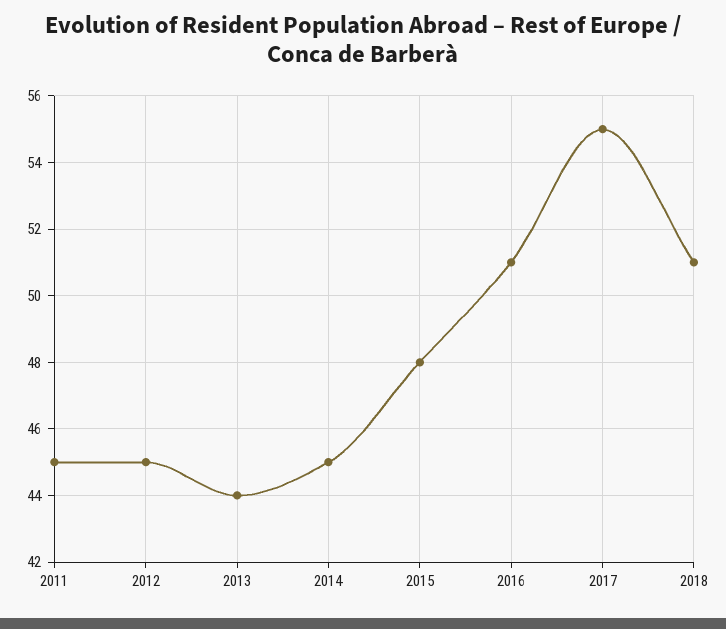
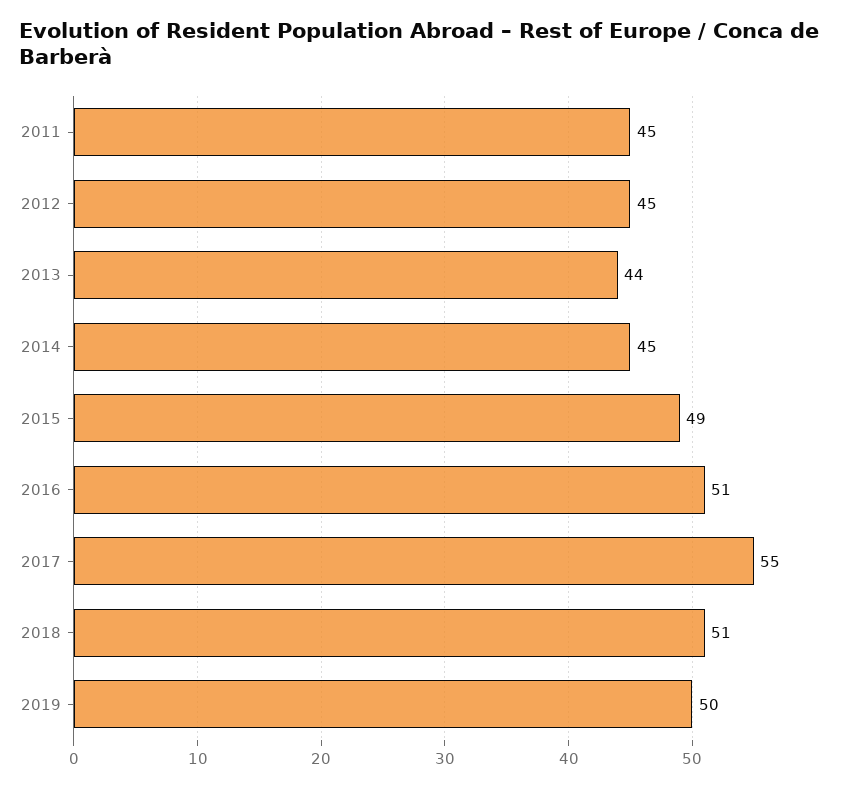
2015: 48 -> 49
2019: none -> 50

